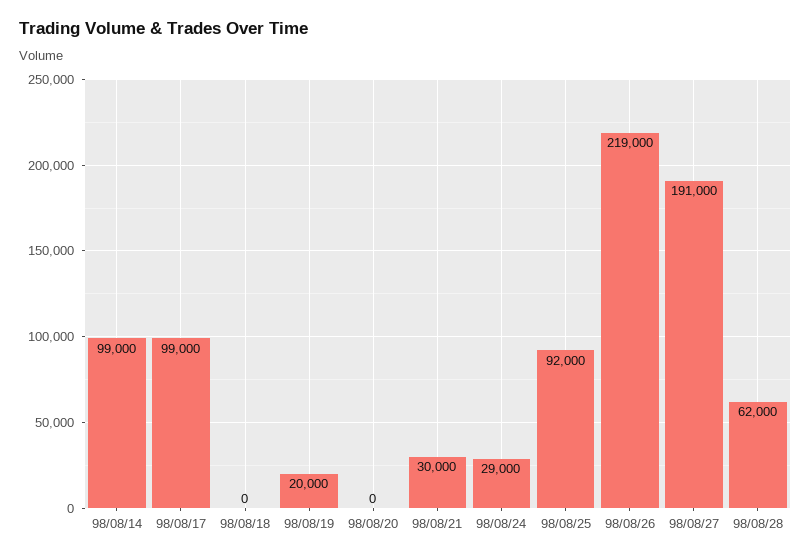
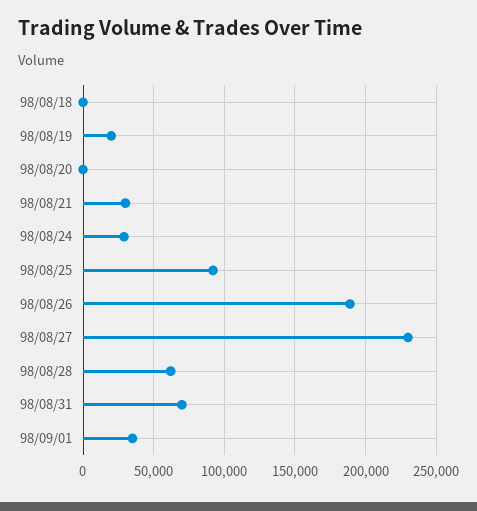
98/08/14: 99000 -> none
98/08/17: 99000 -> none
98/08/26: 219000 -> 190000
98/08/27: 191000 -> 230000
98/08/31: none -> 70000
98/09/01: none -> 35000

